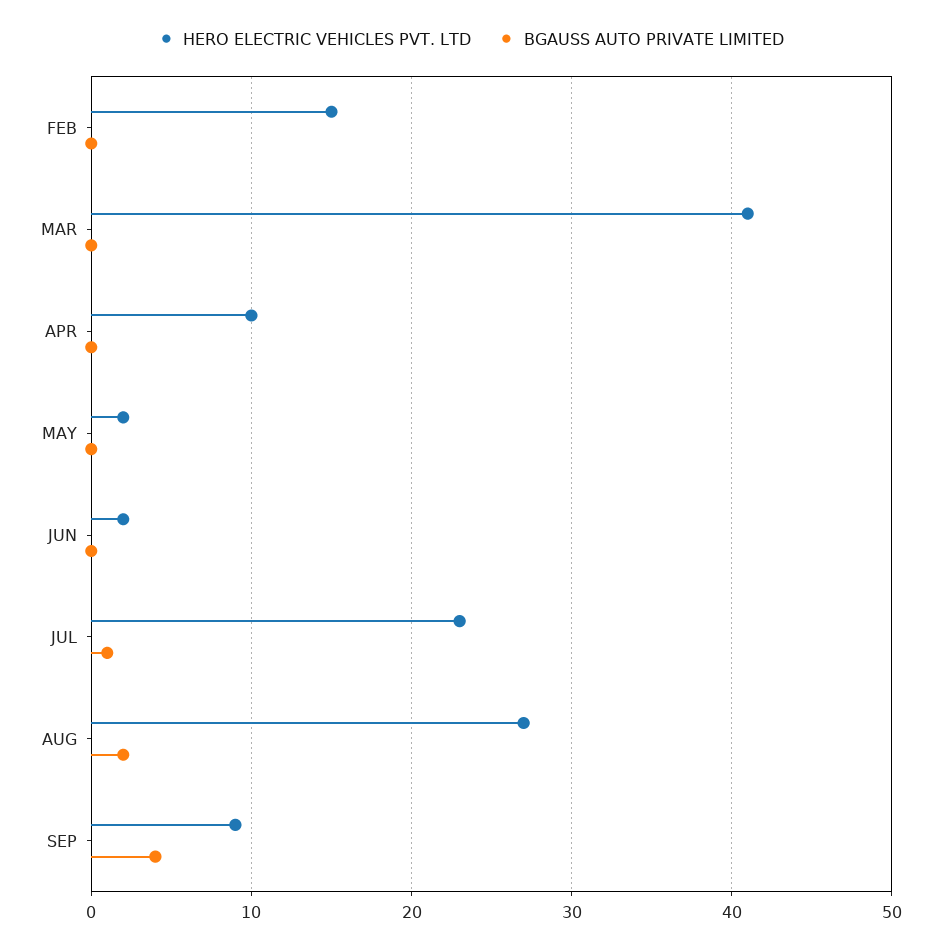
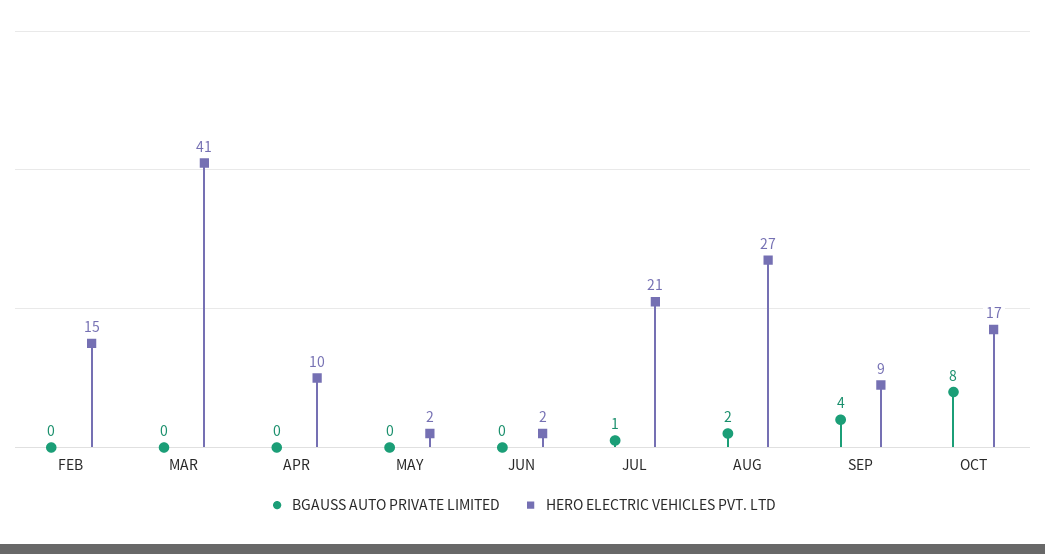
HERO ELECTRIC VEHICLES PVT. LTD, JUL: 23 -> 21
BGAUSS AUTO PRIVATE LIMITED, OCT: none -> 8
HERO ELECTRIC VEHICLES PVT. LTD, OCT: none -> 17

